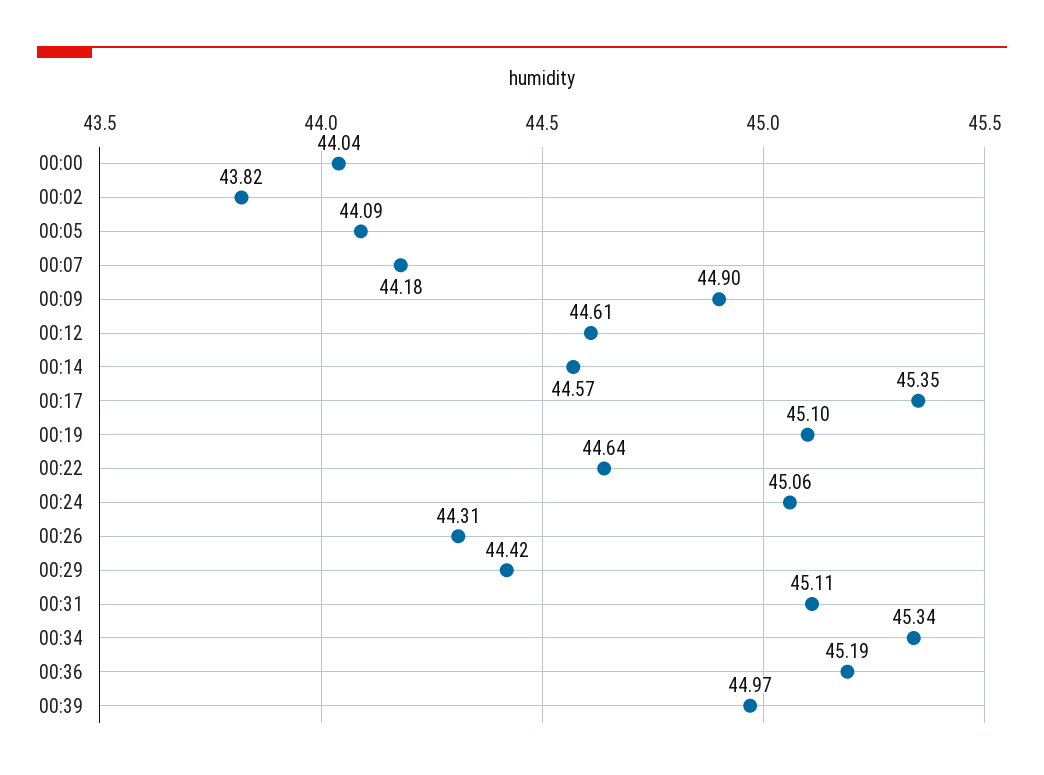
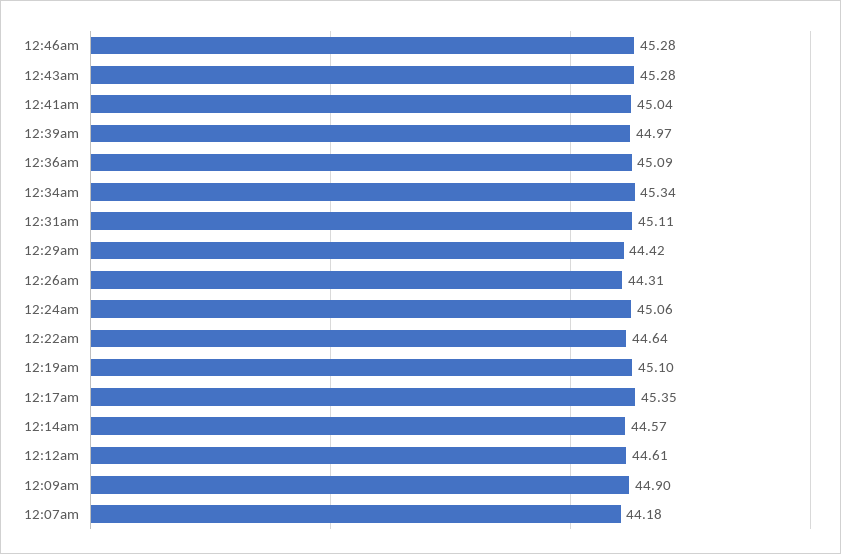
00:00: 44.04 -> none
00:02: 43.82 -> none
00:05: 44.09 -> none
00:36: 45.19 -> 45.09
12:46am: none -> 45.28
12:43am: none -> 45.28
12:41am: none -> 45.04

